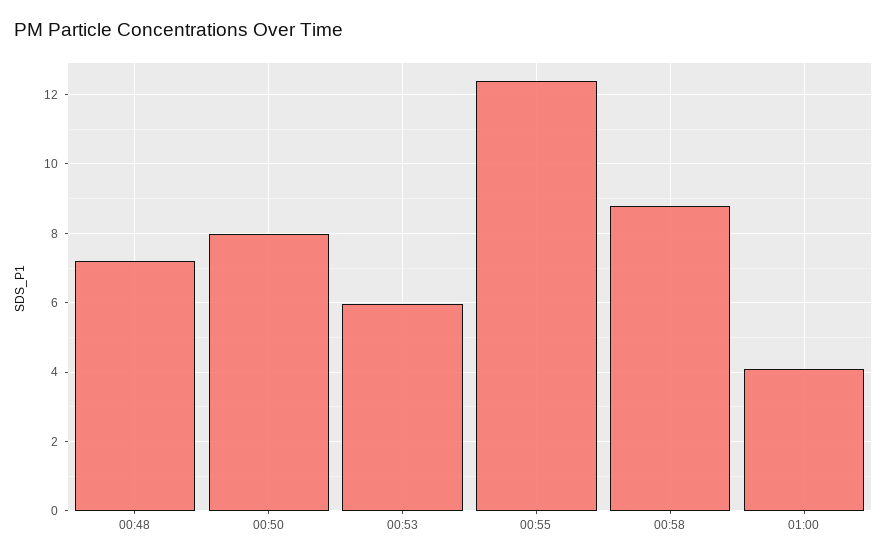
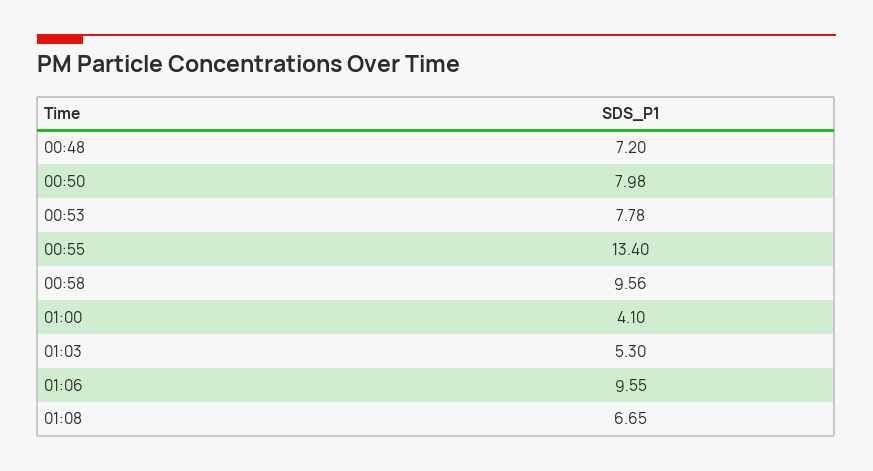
00:53: 6 -> 7.78
00:55: 12.4 -> 13.4
00:58: 8.8 -> 9.56
01:03: none -> 5.3
01:06: none -> 9.55
01:08: none -> 6.65

